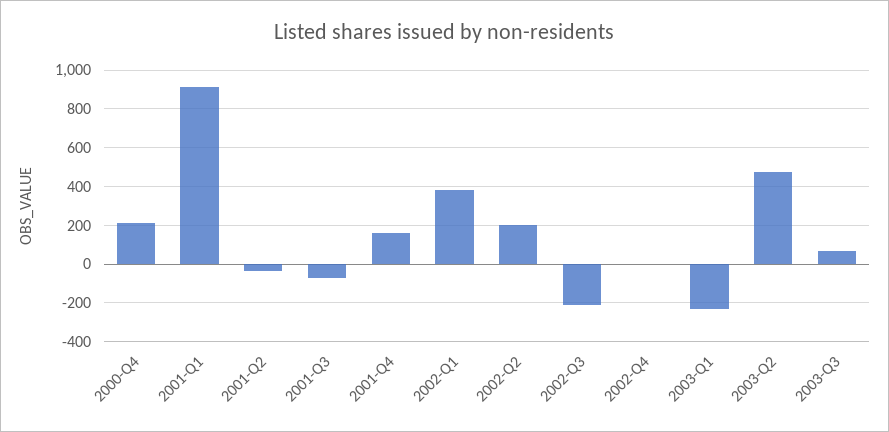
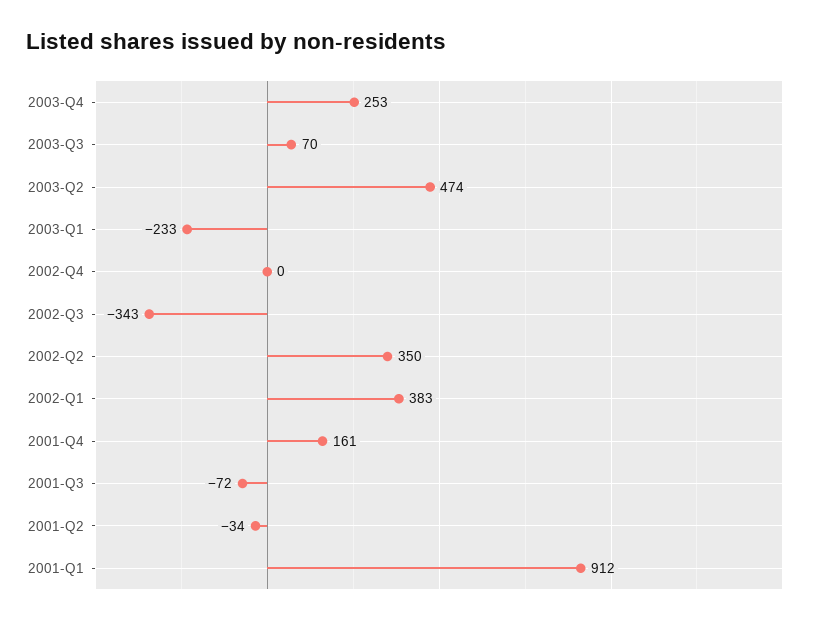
2000-Q4: 200 -> none
2002-Q2: 200 -> 350
2002-Q3: -200 -> -343
2003-Q4: none -> 253

